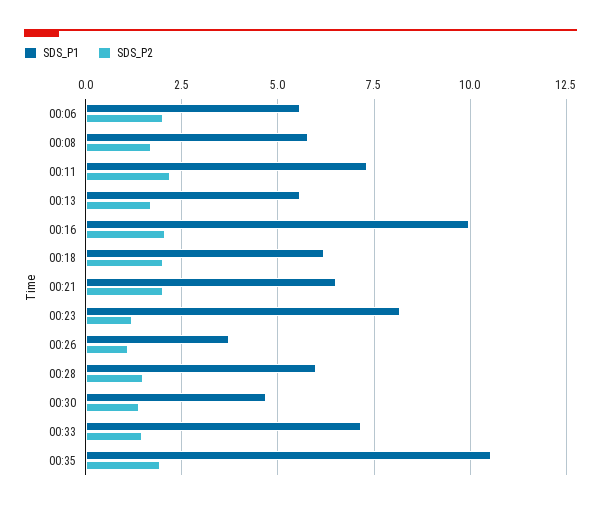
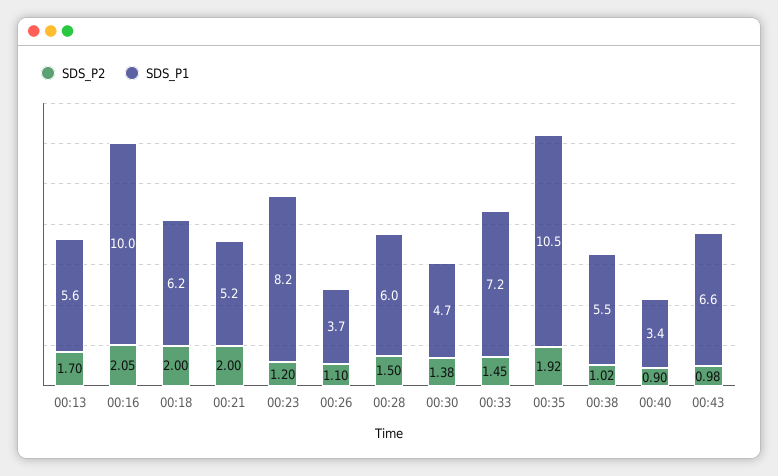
SDS_P1, 00:06: 5.5 -> none
SDS_P2, 00:06: 2 -> none
SDS_P1, 00:08: 5.75 -> none
SDS_P2, 00:08: 1.75 -> none
SDS_P1, 00:11: 7.25 -> none
SDS_P2, 00:11: 2.25 -> none
SDS_P1, 00:21: 6.5 -> 5.2
SDS_P2, 00:38: none -> 1.02
SDS_P1, 00:38: none -> 5.5
SDS_P2, 00:40: none -> 0.9
SDS_P1, 00:40: none -> 3.4
SDS_P2, 00:43: none -> 0.98
SDS_P1, 00:43: none -> 6.6

